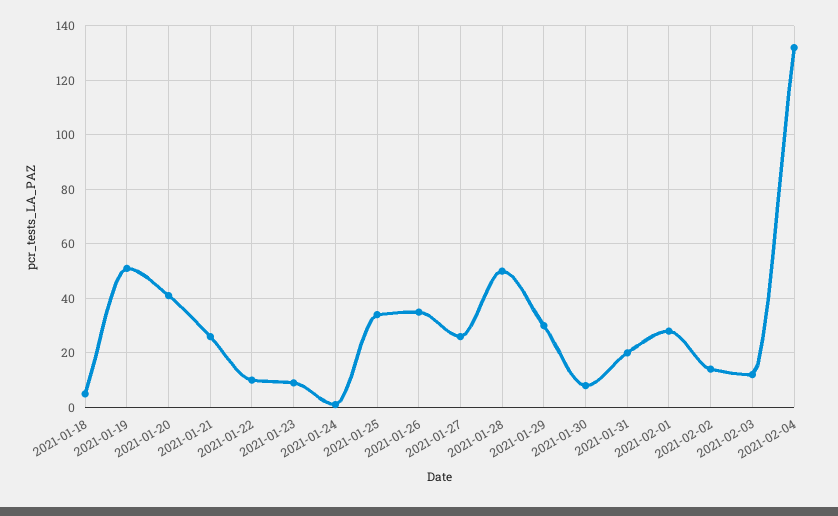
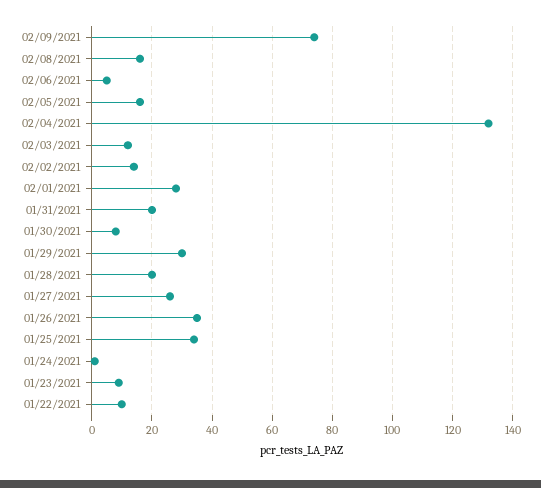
2021-01-18: 5 -> none
2021-01-19: 50 -> none
2021-01-20: 40 -> none
2021-01-21: 25 -> none
2021-01-28: 50 -> 20
02/09/2021: none -> 75
02/08/2021: none -> 15
02/06/2021: none -> 5
02/05/2021: none -> 15

